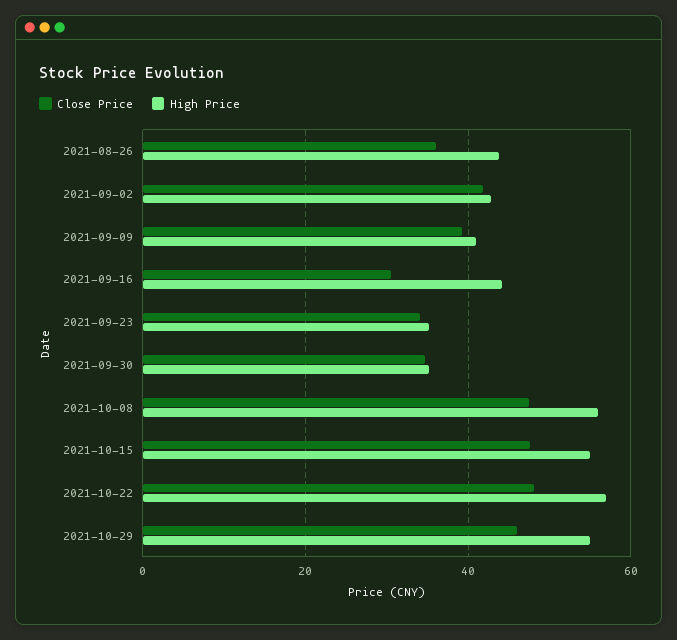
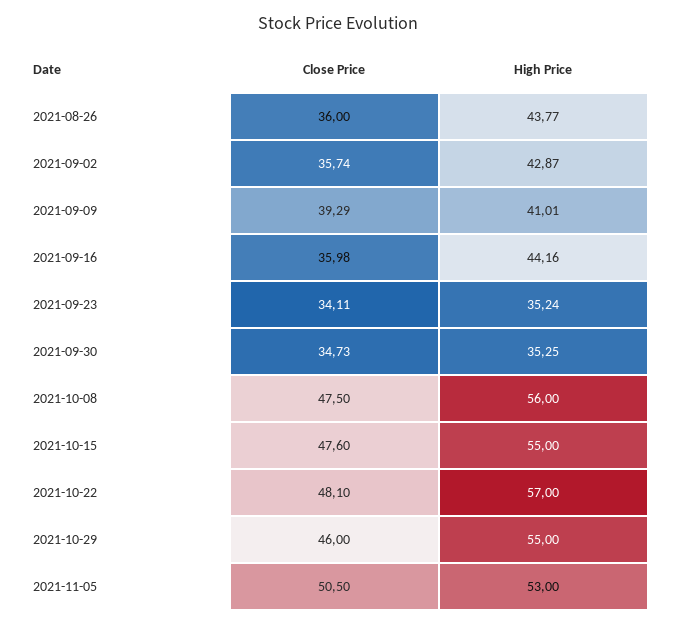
Close Price, 2021-09-02: 42 -> 35.74
Close Price, 2021-09-16: 30 -> 35.98
Close Price, 2021-11-05: none -> 50.5
High Price, 2021-11-05: none -> 53

